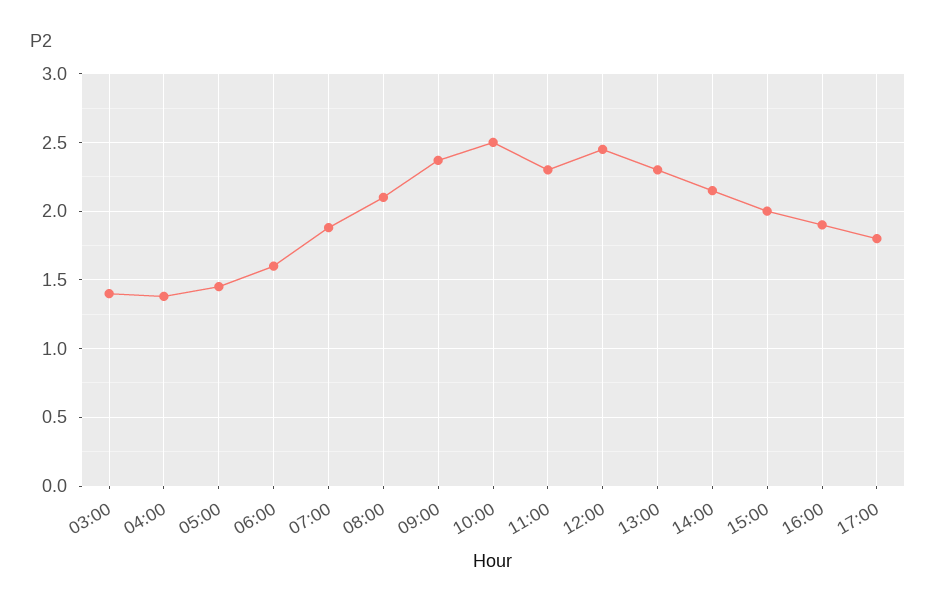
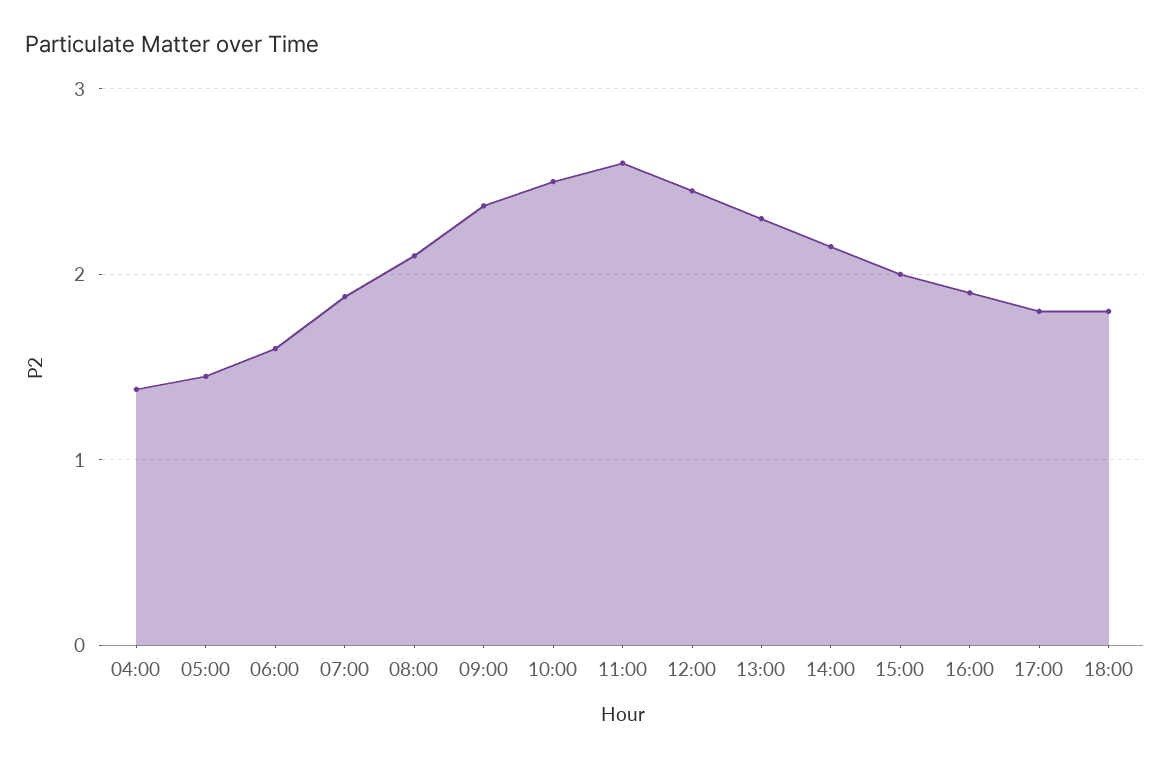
03:00: 1.4 -> none
11:00: 2.3 -> 2.6
18:00: none -> 1.8

